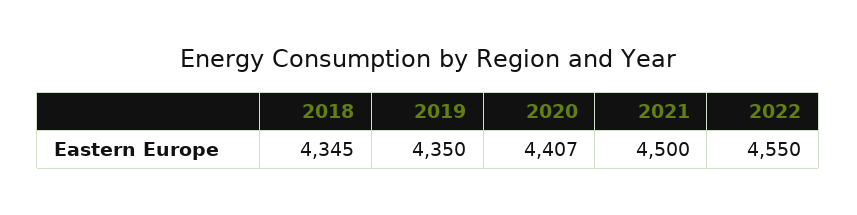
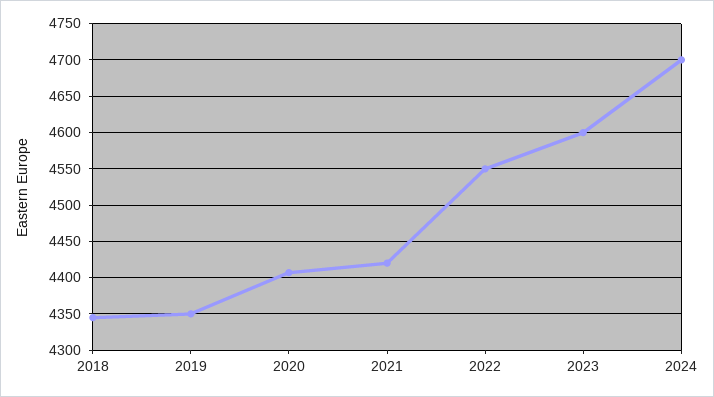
2021: 4500 -> 4420
2023: none -> 4600
2024: none -> 4700

